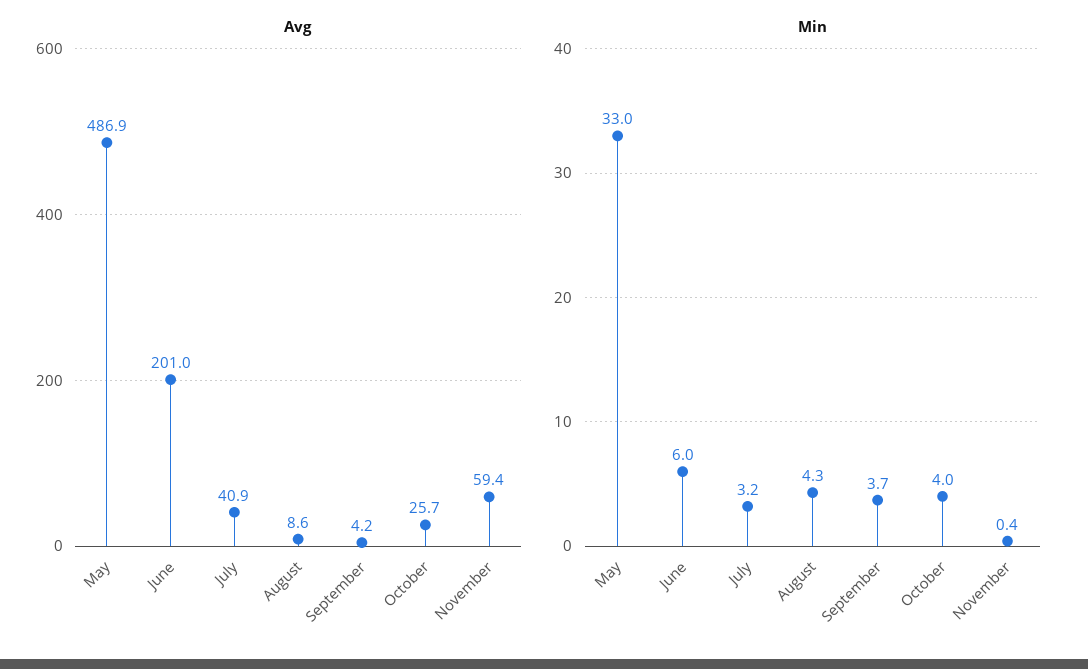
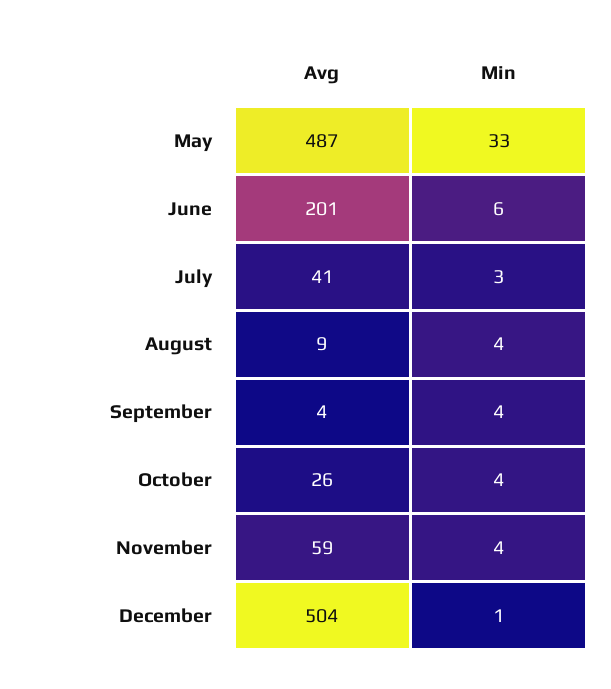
Min, November: 0.4 -> 4
Avg, December: none -> 504
Min, December: none -> 1

